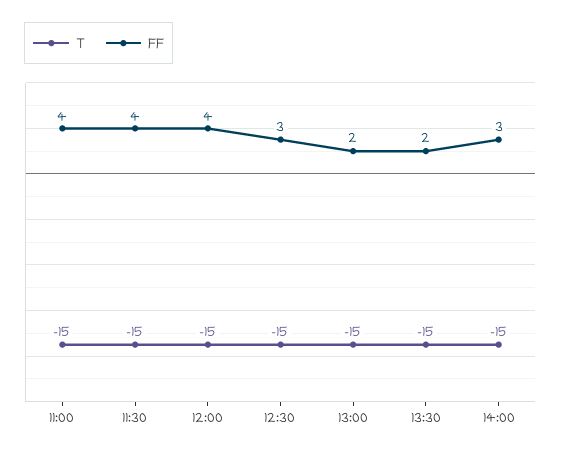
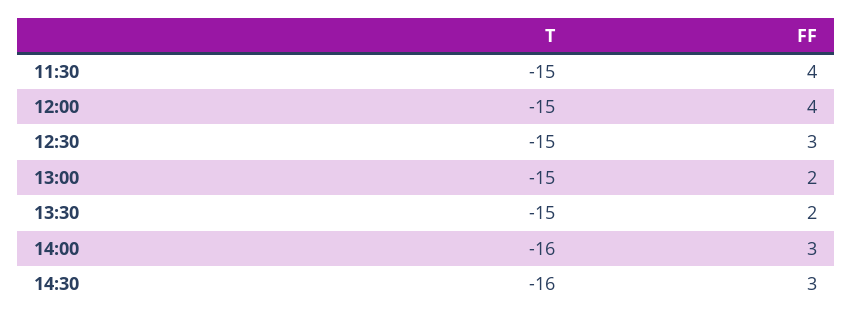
T, 11:00: -15 -> none
FF, 11:00: 4 -> none
T, 14:00: -15 -> -16
T, 14:30: none -> -16
FF, 14:30: none -> 3

